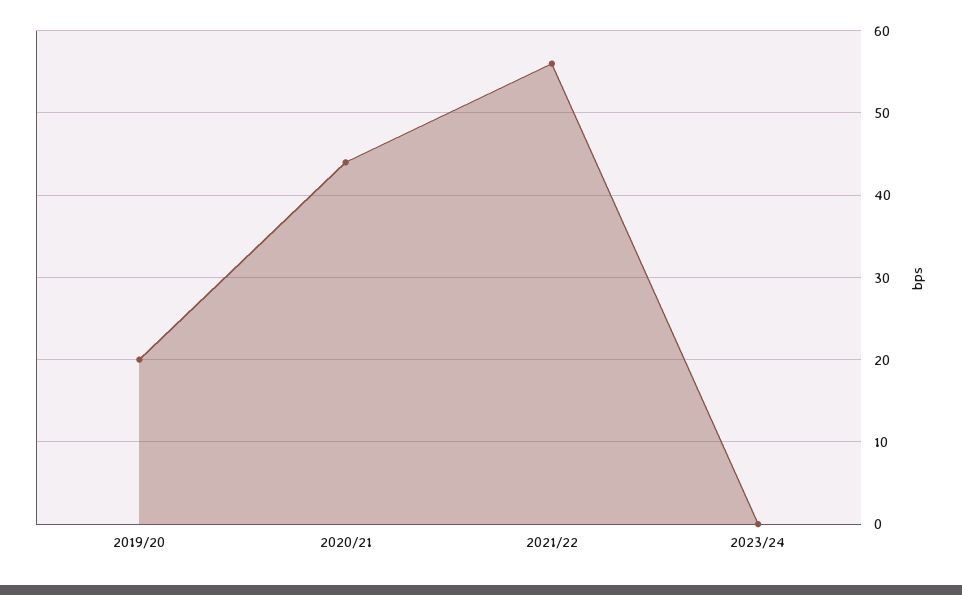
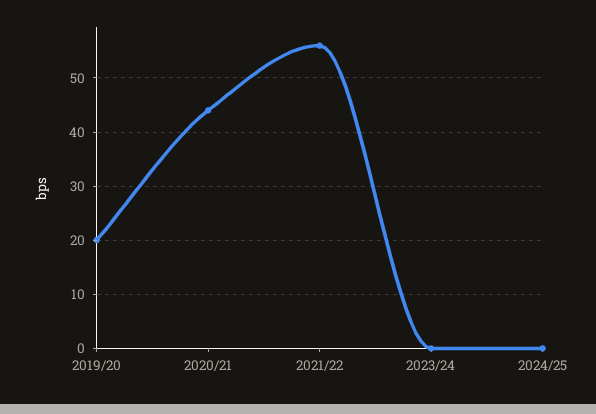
2024/25: none -> 0

